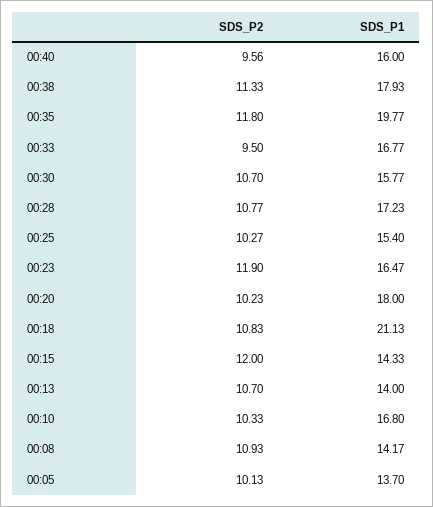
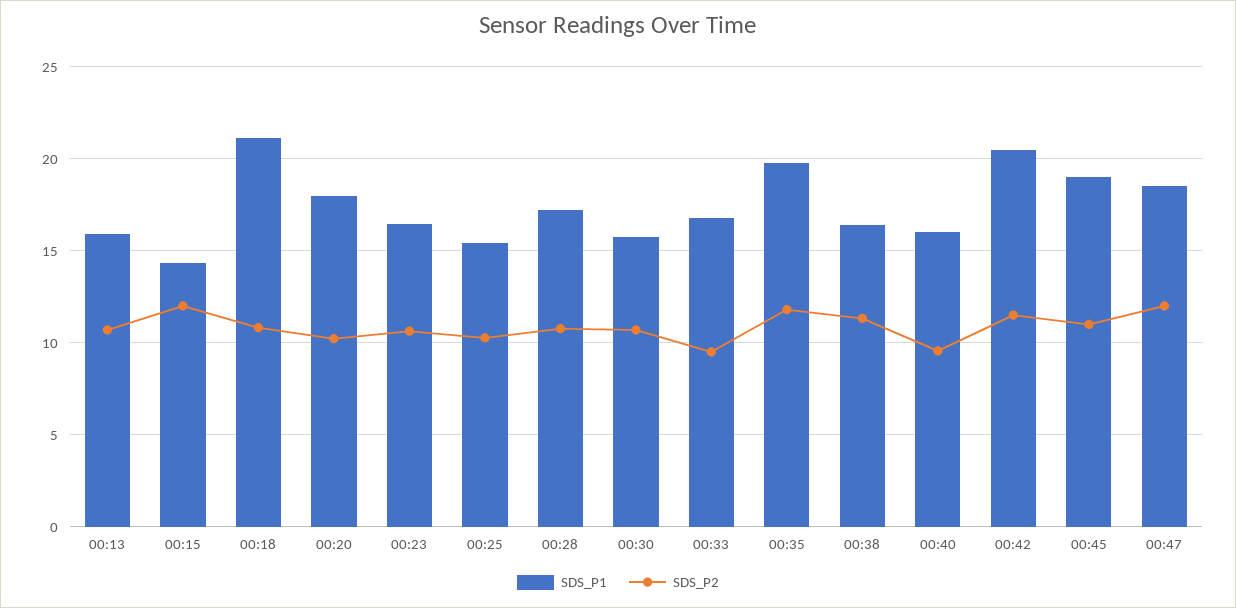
SDS_P1, 00:38: 17.93 -> 16.5
SDS_P2, 00:23: 11.9 -> 10.5
SDS_P1, 00:13: 14 -> 16
SDS_P2, 00:10: 10.33 -> none
SDS_P1, 00:10: 16.8 -> none
SDS_P2, 00:08: 10.93 -> none
SDS_P1, 00:08: 14.17 -> none
SDS_P2, 00:05: 10.13 -> none
SDS_P1, 00:05: 13.7 -> none
SDS_P1, 00:42: none -> 20.5
SDS_P2, 00:42: none -> 11.5
SDS_P1, 00:45: none -> 19
SDS_P2, 00:45: none -> 11
SDS_P1, 00:47: none -> 18.5
SDS_P2, 00:47: none -> 12

